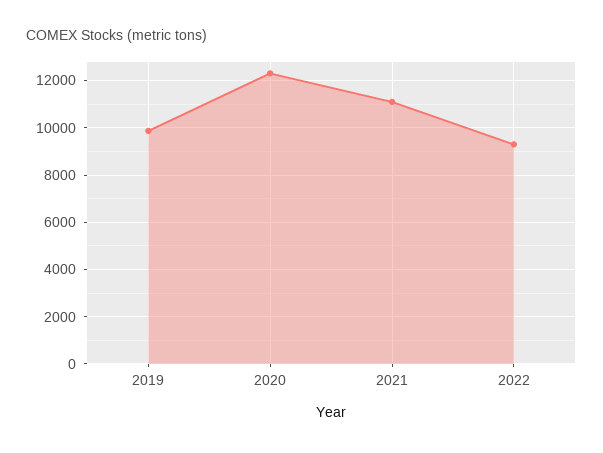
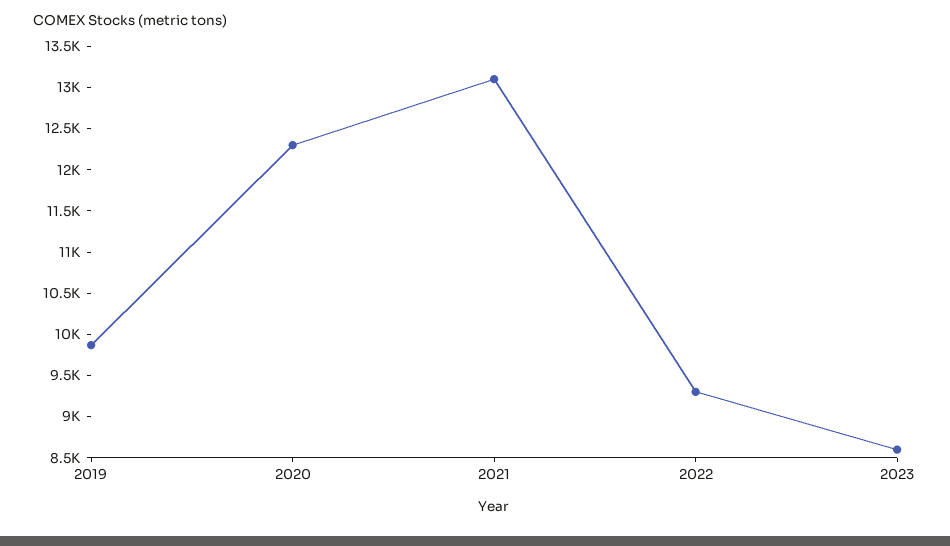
2021: 11000 -> 13100
2023: none -> 8600

